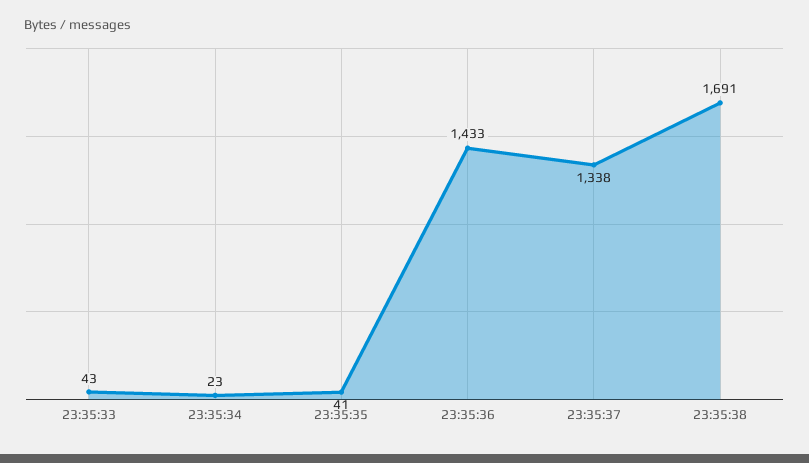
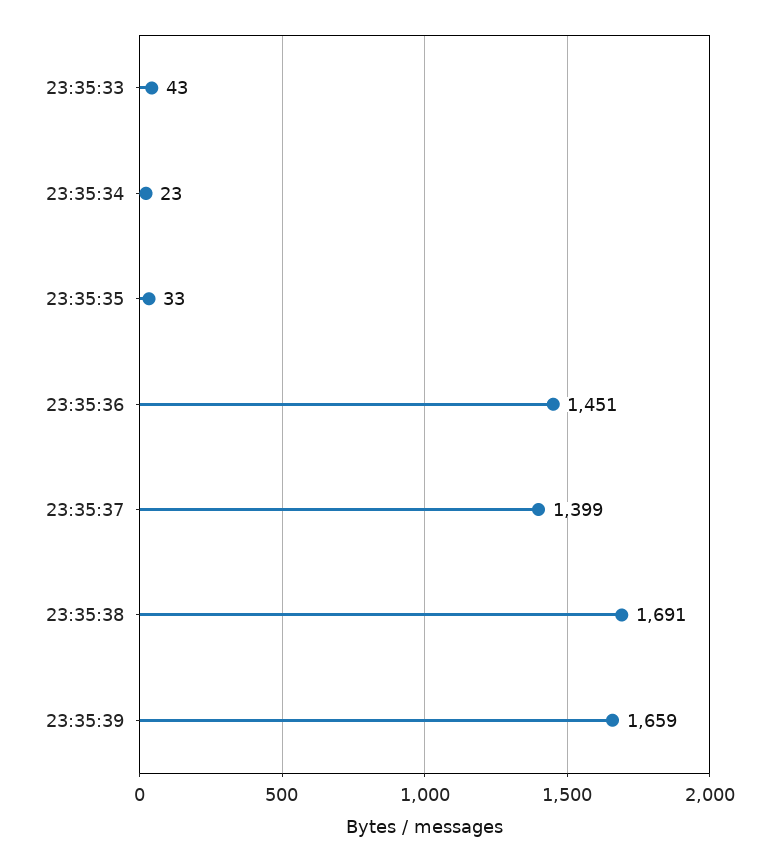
23:35:35: 41 -> 33
23:35:36: 1433 -> 1451
23:35:37: 1338 -> 1399
23:35:39: none -> 1659

